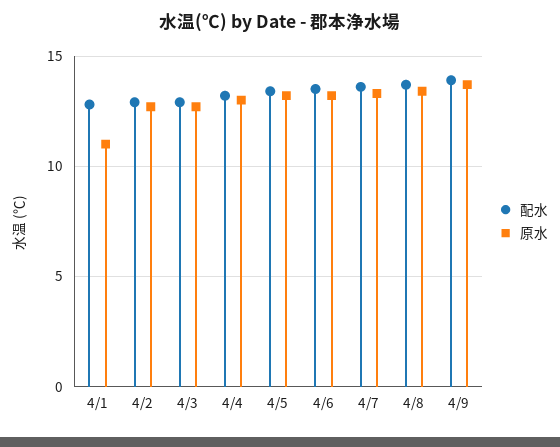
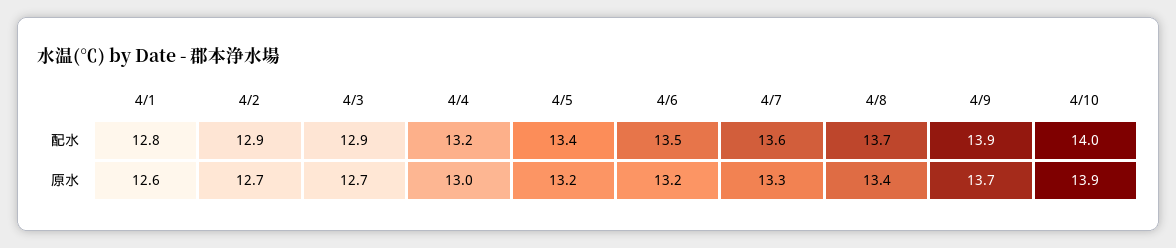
原水, 4/1: 11 -> 12.6
配水, 4/10: none -> 14
原水, 4/10: none -> 13.9

